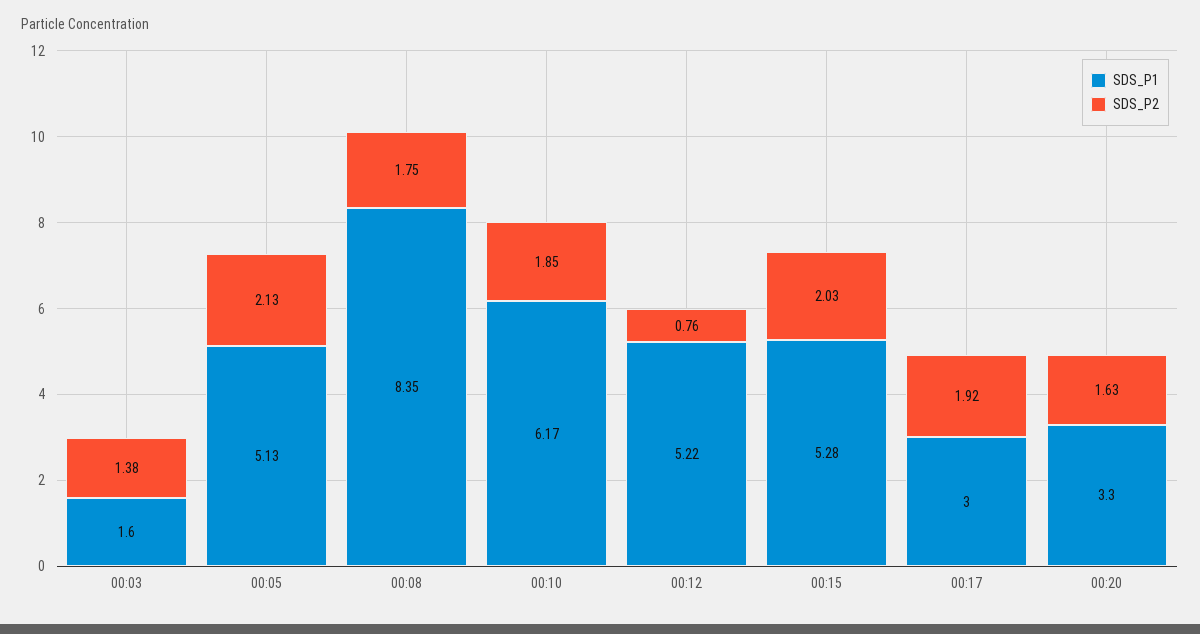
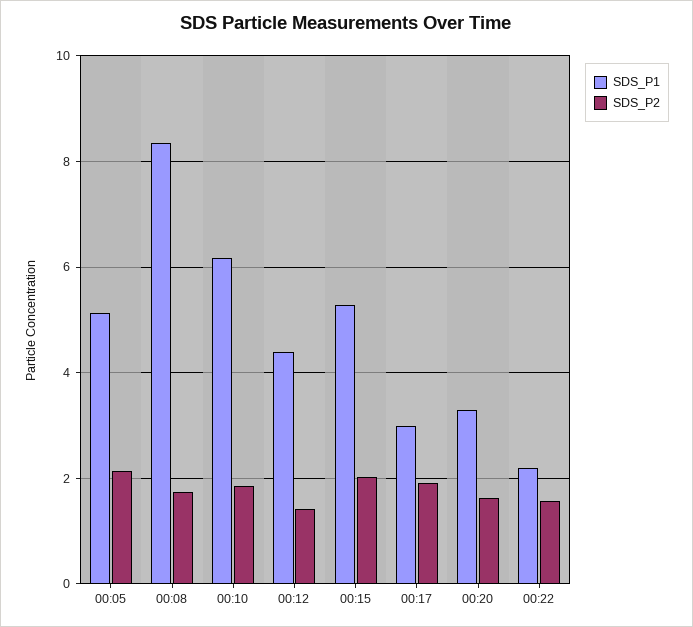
SDS_P1, 00:03: 1.6 -> none
SDS_P2, 00:03: 1.38 -> none
SDS_P1, 00:12: 5.22 -> 4.4
SDS_P2, 00:12: 0.76 -> 1.4
SDS_P1, 00:22: none -> 2.2
SDS_P2, 00:22: none -> 1.6

